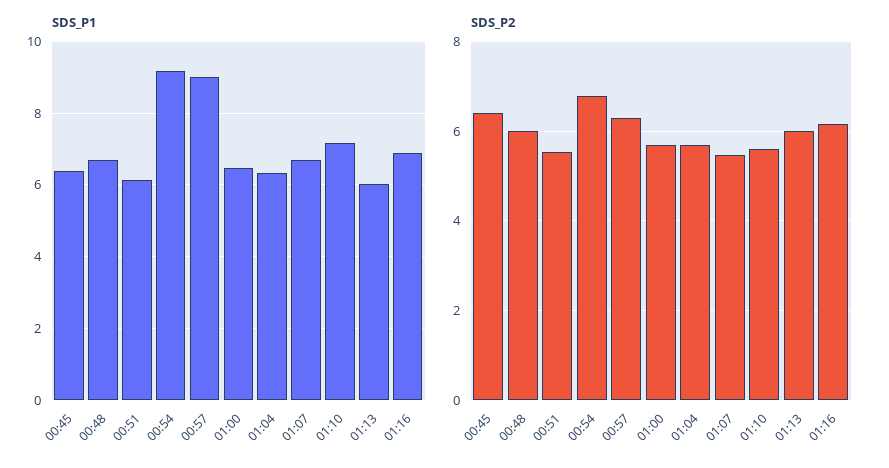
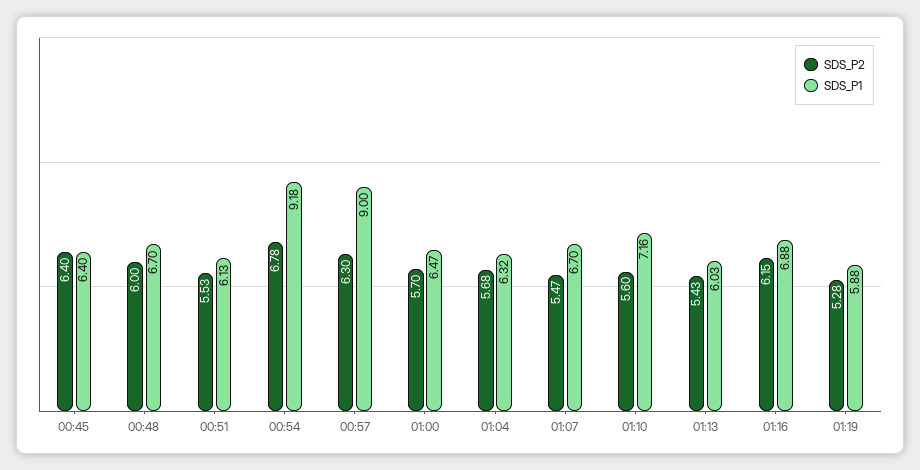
SDS_P2, 01:13: 6 -> 5.43
SDS_P2, 01:19: none -> 5.28
SDS_P1, 01:19: none -> 5.88

